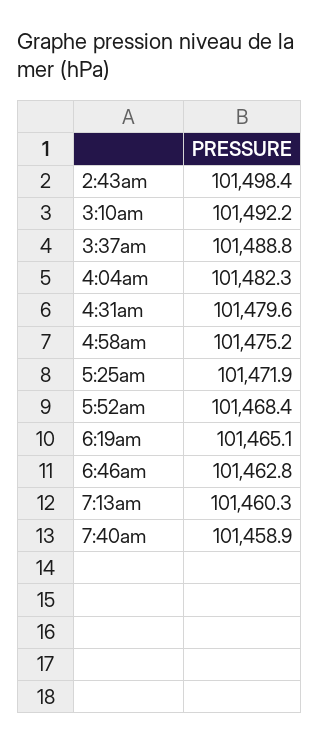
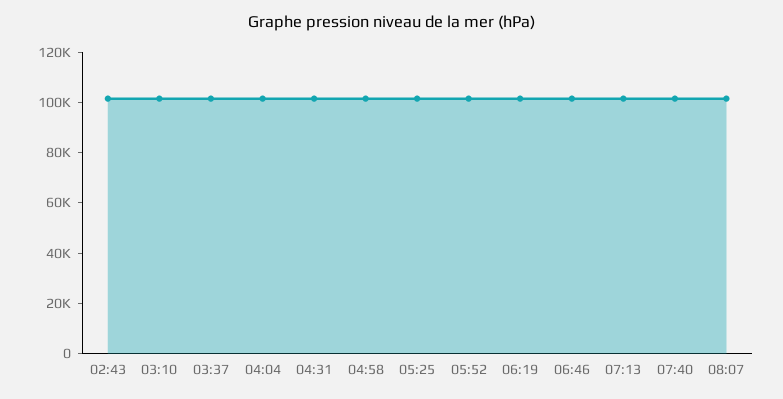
08:07: none -> 100000

